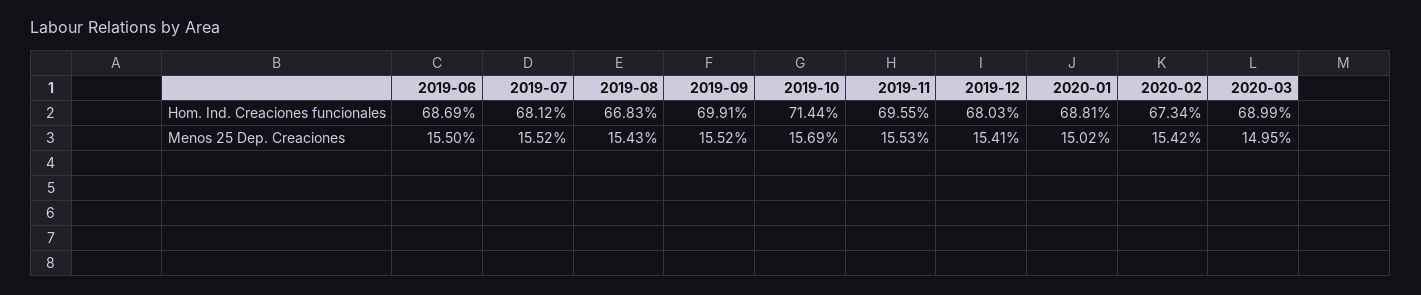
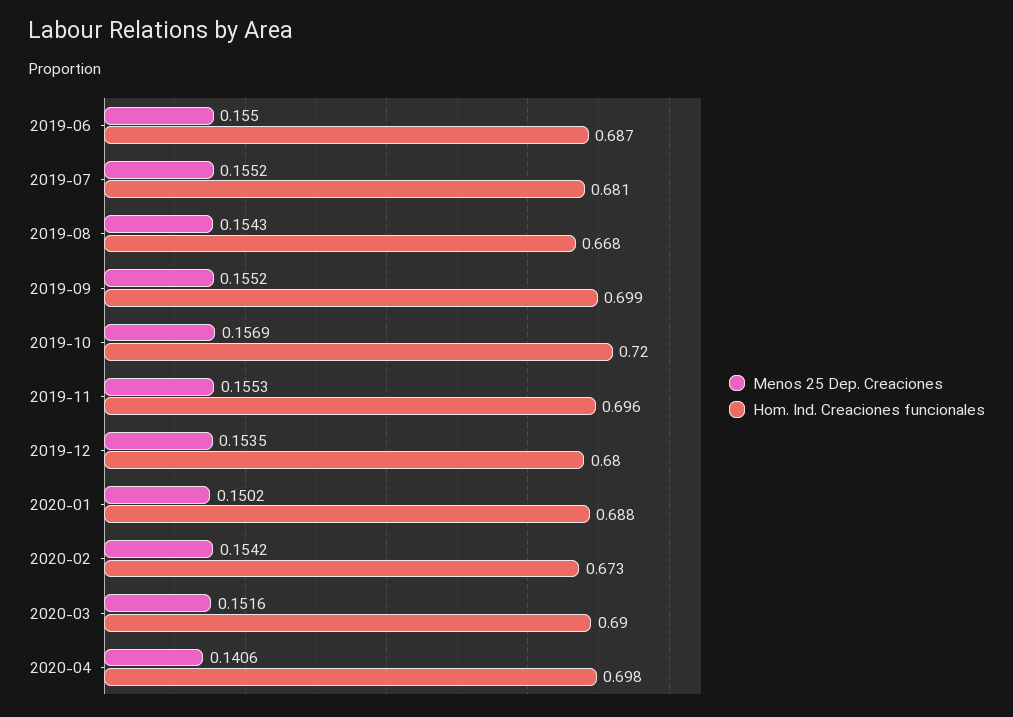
Hom. Ind. Creaciones funcionales, 2019-10: 0.7144 -> 0.72
Menos 25 Dep. Creaciones, 2019-12: 0.1541 -> 0.1535
Menos 25 Dep. Creaciones, 2020-03: 0.1495 -> 0.1516
Menos 25 Dep. Creaciones, 2020-04: none -> 0.1406
Hom. Ind. Creaciones funcionales, 2020-04: none -> 0.698

